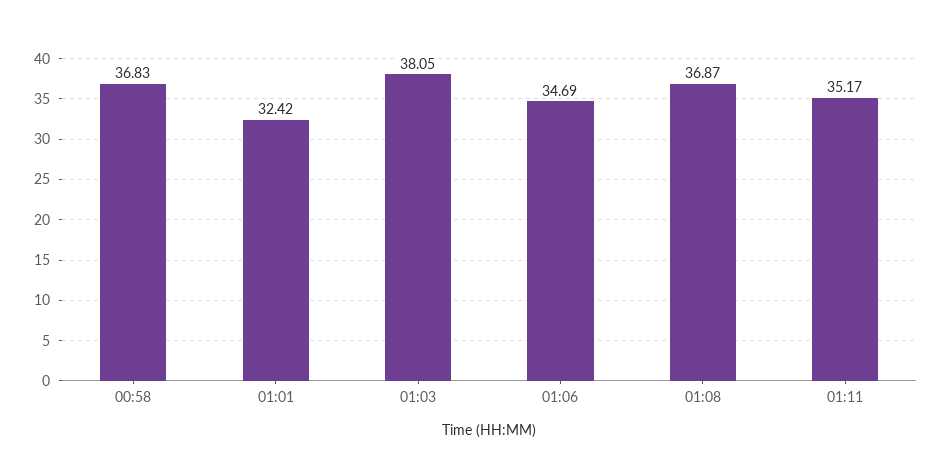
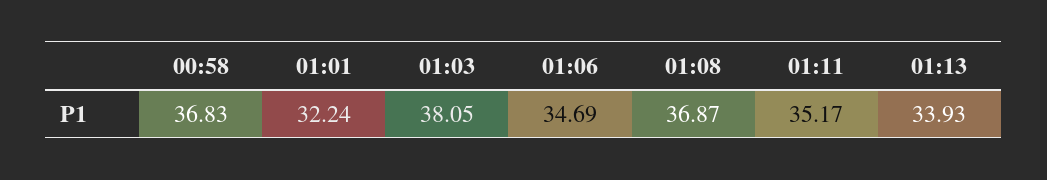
01:01: 32.42 -> 32.24
01:13: none -> 33.93

